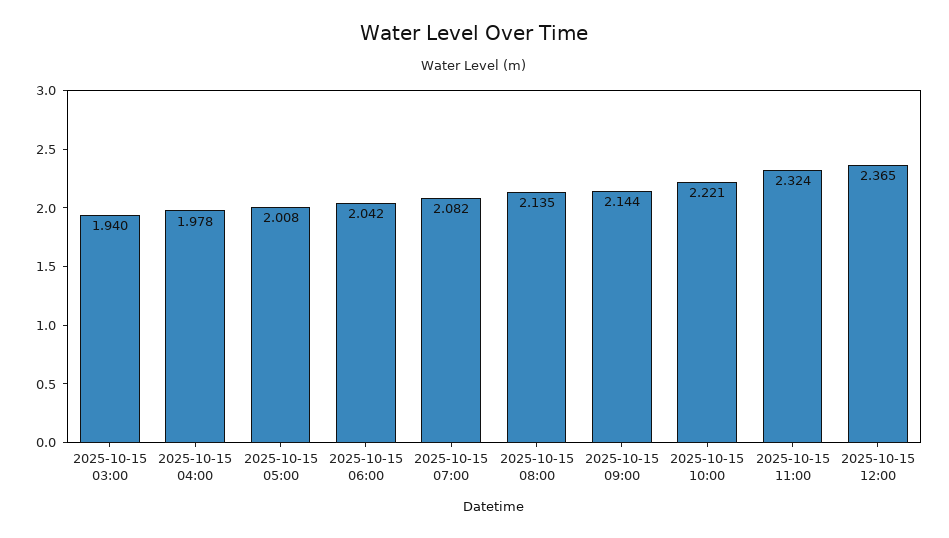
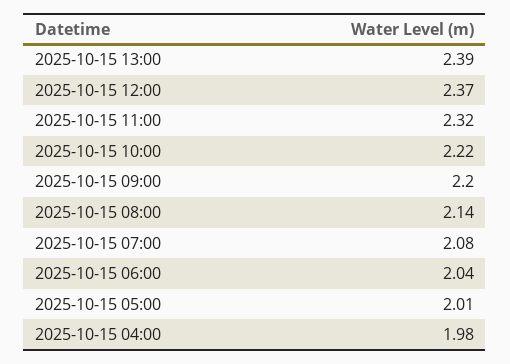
2025-10-15 03:00: 1.94 -> none
2025-10-15 09:00: 2.144 -> 2.2
2025-10-15 13:00: none -> 2.39

